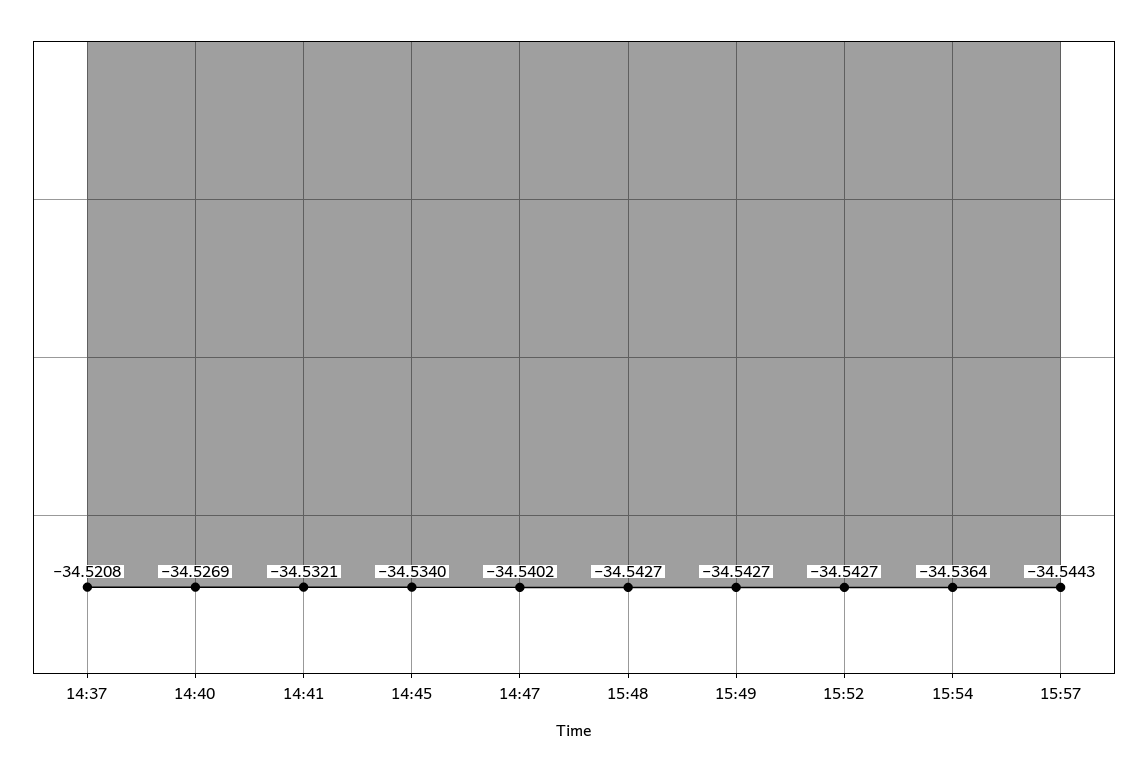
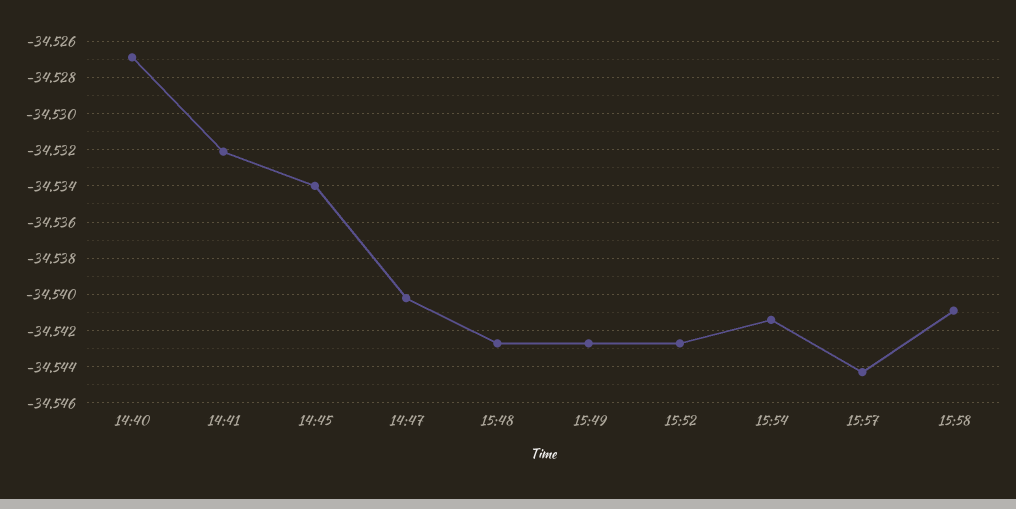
14:37: -34.5208 -> none
15:54: -34.5364 -> -34.5415
15:58: none -> -34.541

